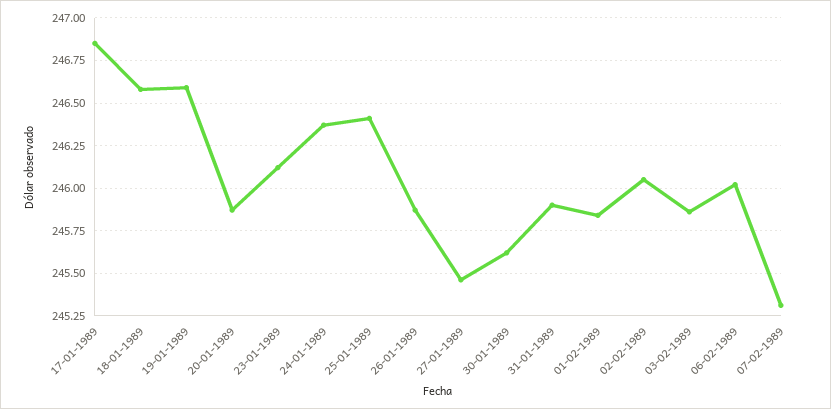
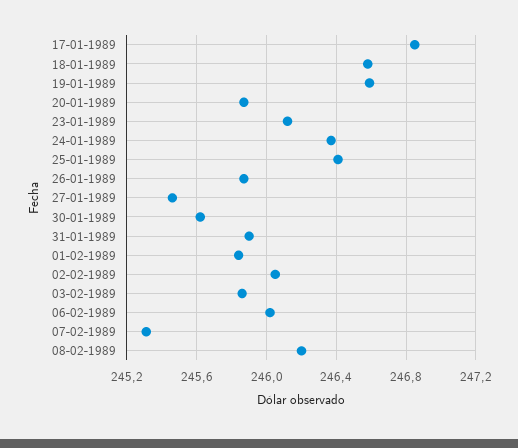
08-02-1989: none -> 246.2

